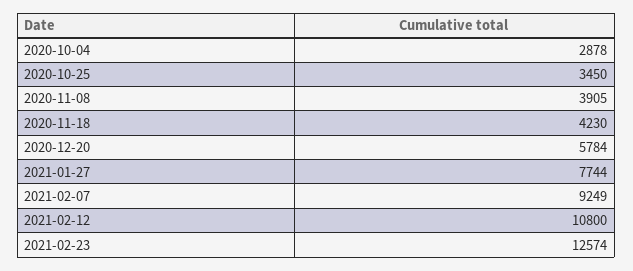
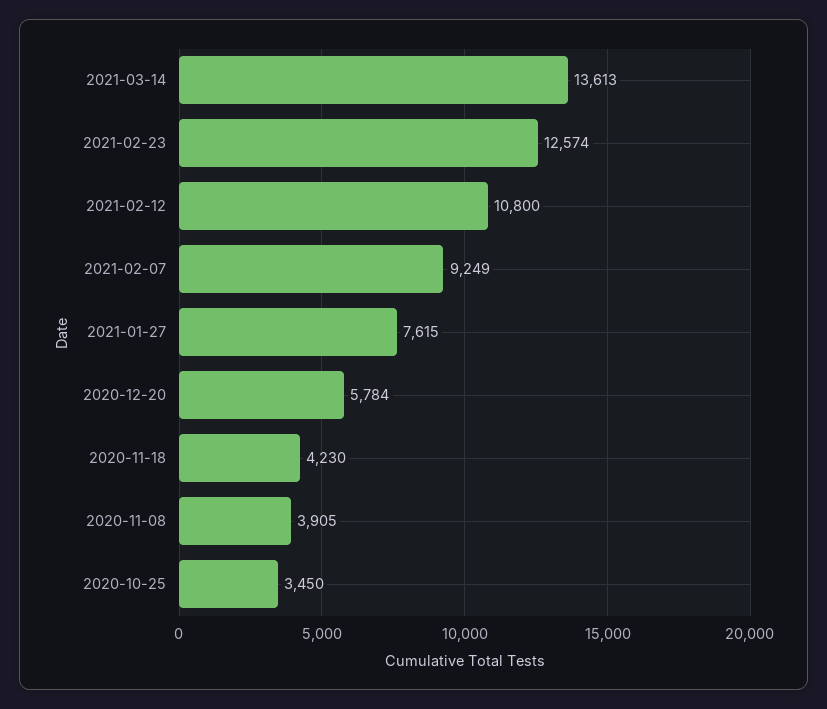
2020-10-04: 2878 -> none
2021-01-27: 7744 -> 7615
2021-03-14: none -> 13613

